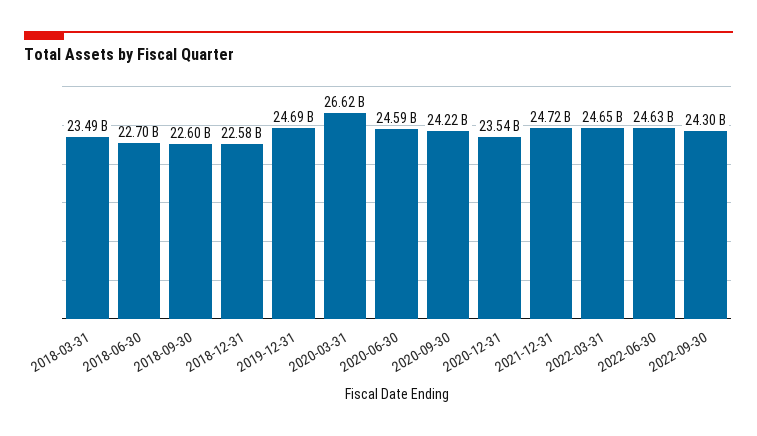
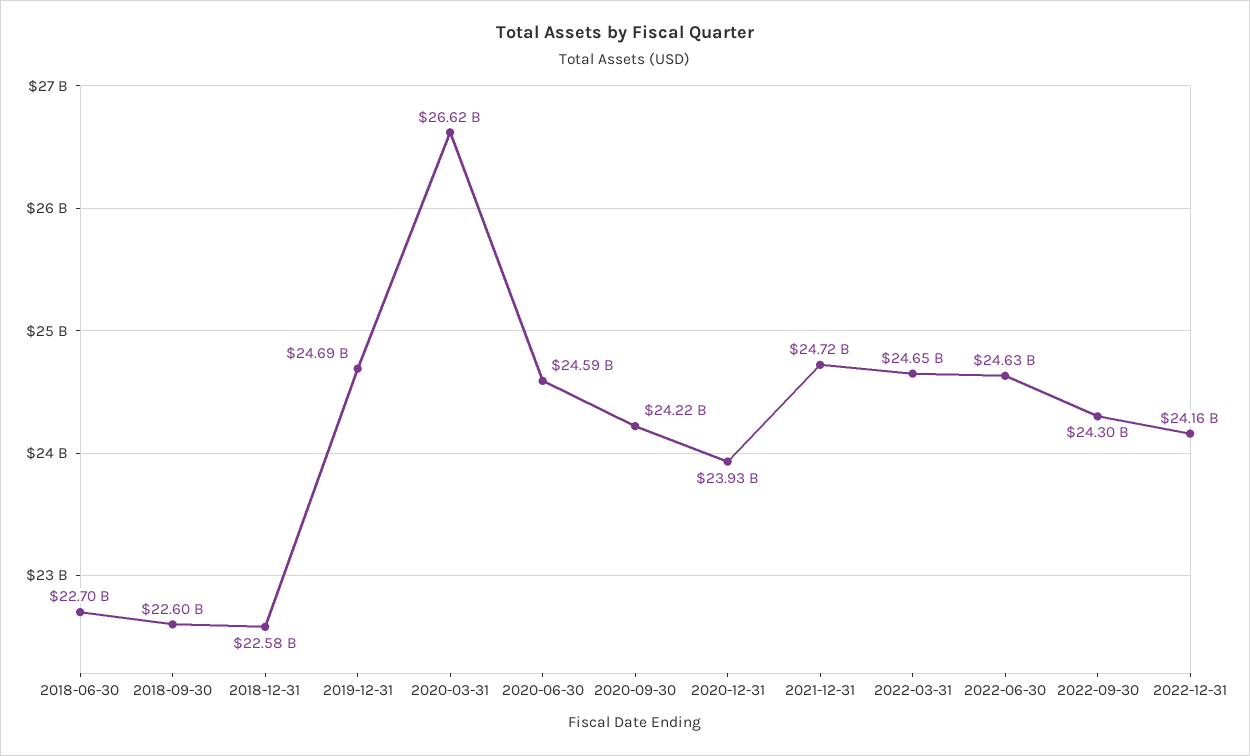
2018-03-31: 23490000000 -> none
2020-12-31: 23540000000 -> 23930000000
2022-12-31: none -> 24160000000

